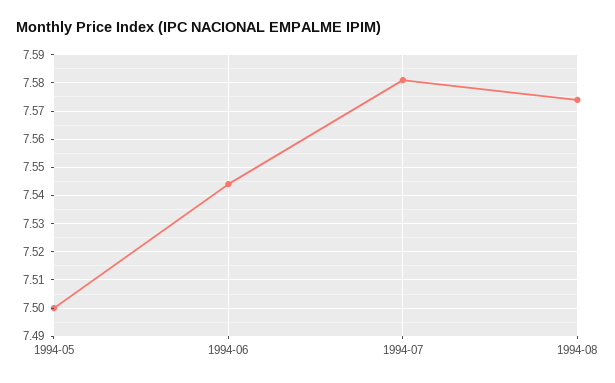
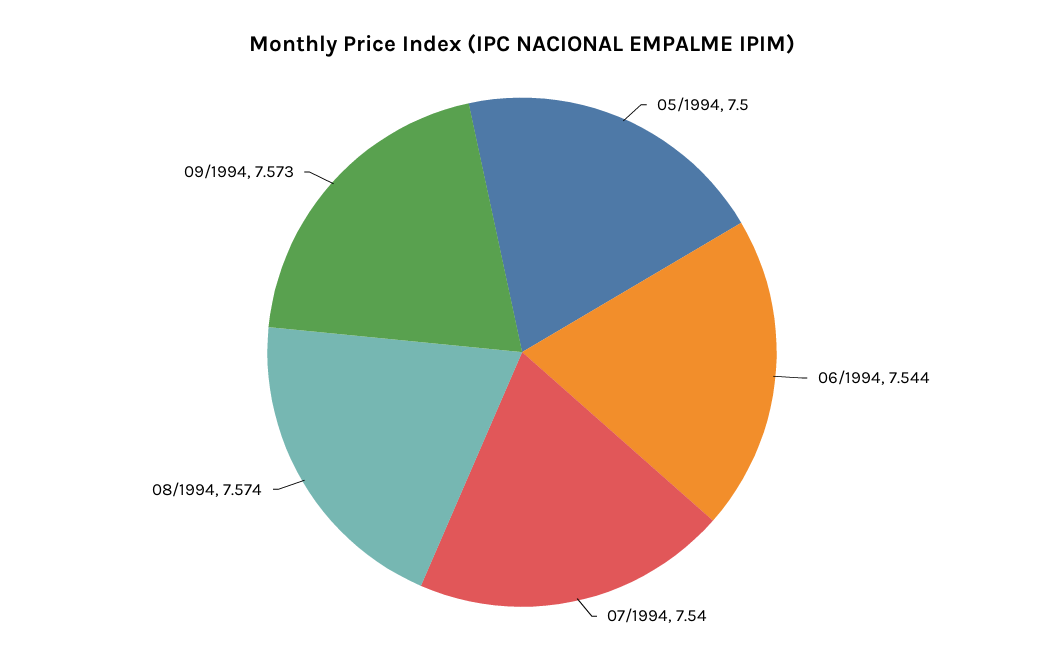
1994-07: 7.58 -> 7.54
09/1994: none -> 7.573

